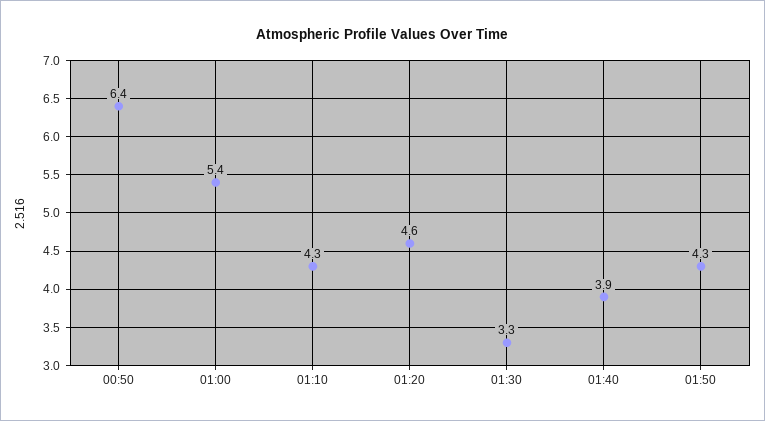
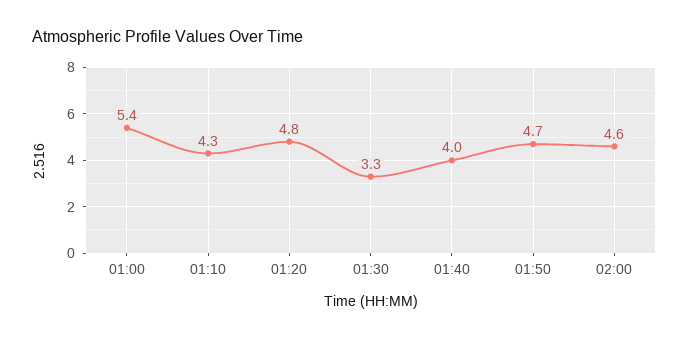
00:50: 6.4 -> none
01:20: 4.6 -> 4.8
01:40: 3.9 -> 4
01:50: 4.3 -> 4.7
02:00: none -> 4.6

